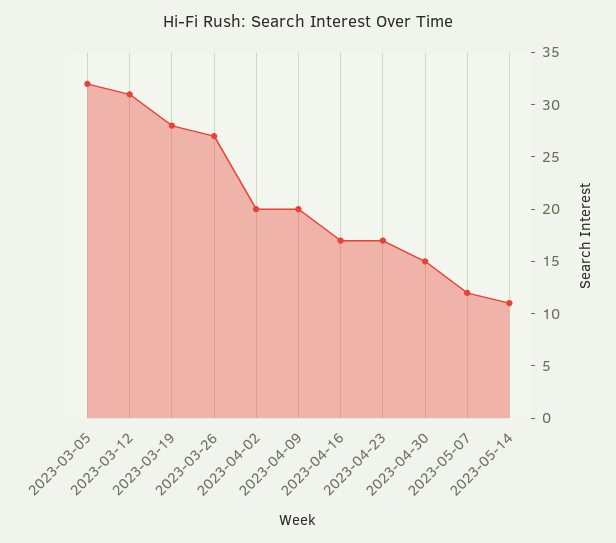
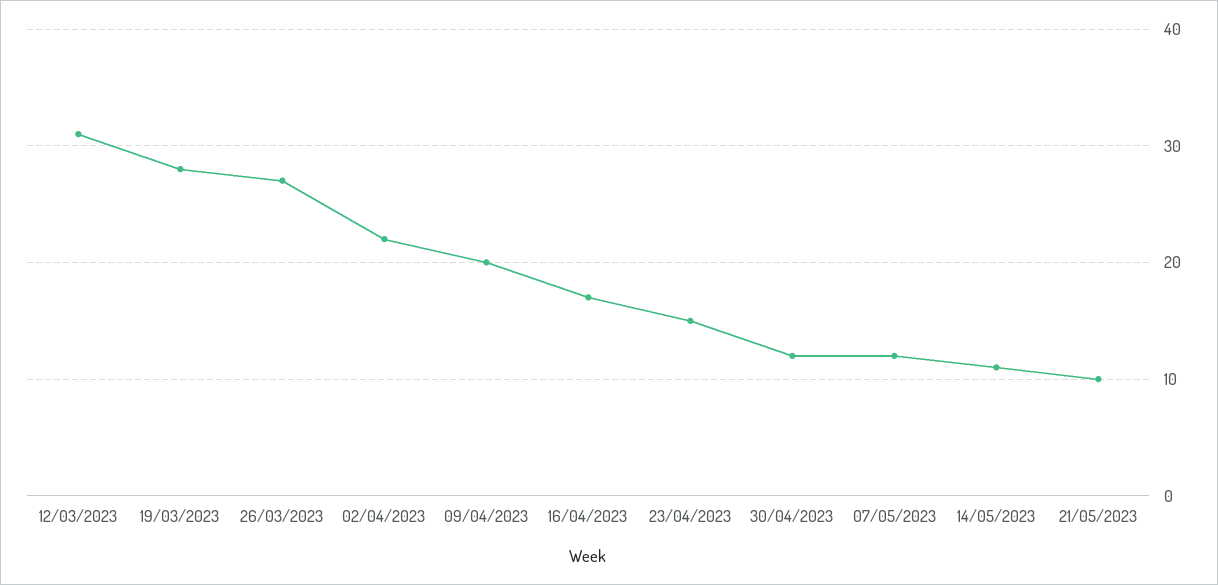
2023-03-05: 32 -> none
2023-04-02: 20 -> 22
2023-04-23: 17 -> 15
2023-04-30: 15 -> 12
21/05/2023: none -> 10

